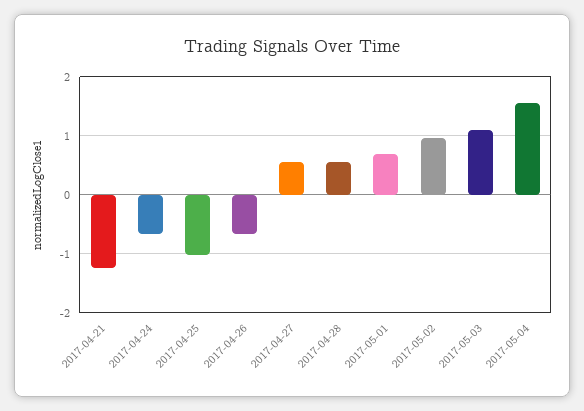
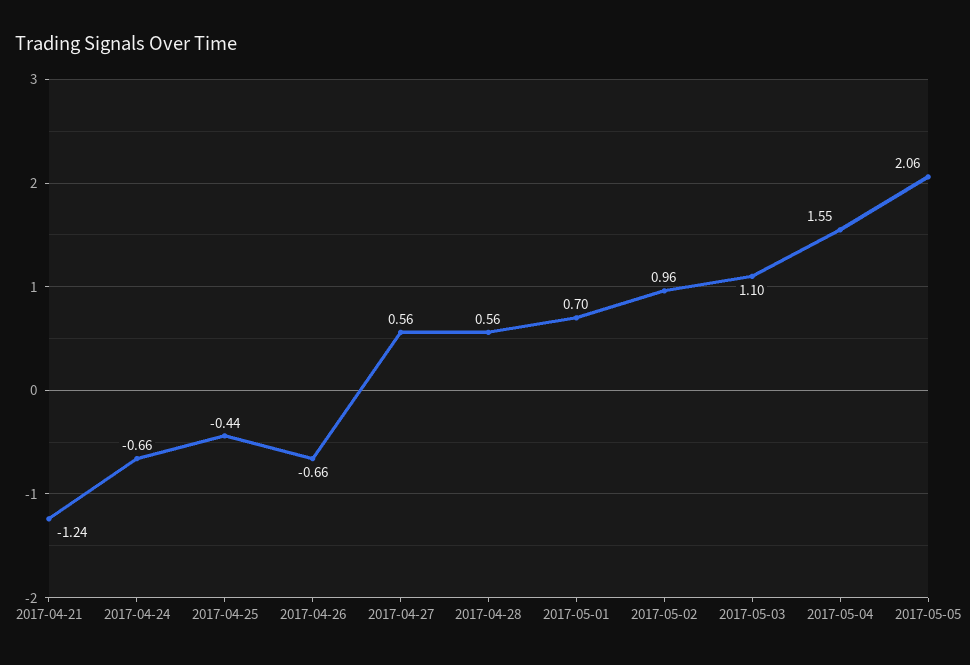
2017-04-25: -1 -> -0.44
2017-05-05: none -> 2.06

